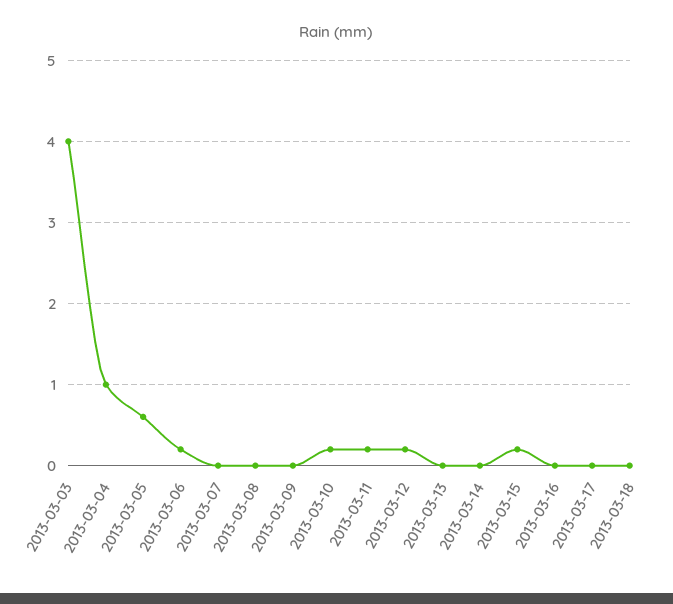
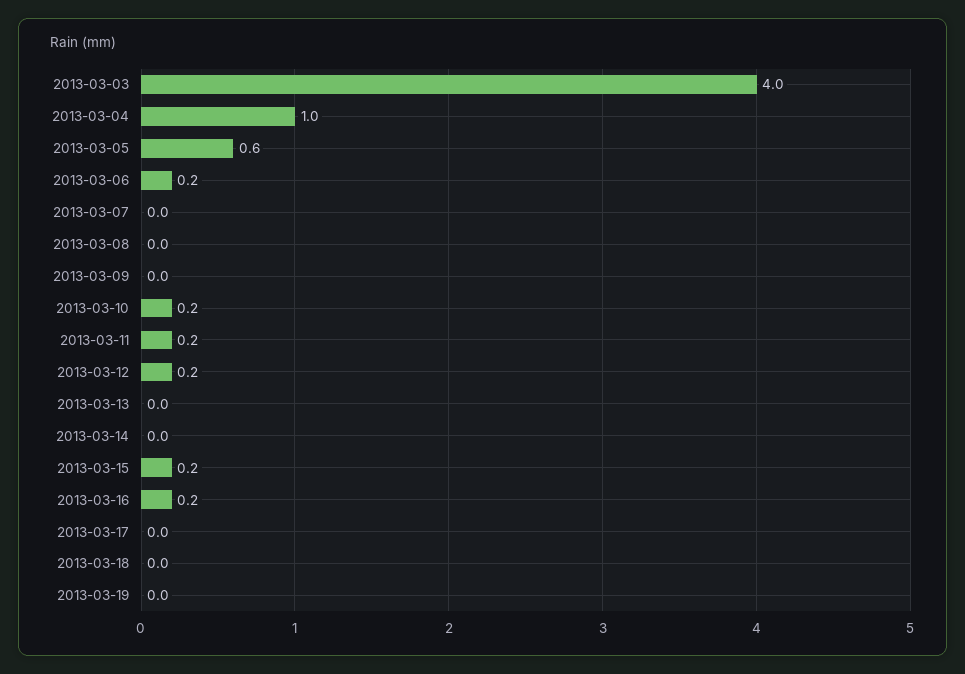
2013-03-16: 0 -> 0.2
2013-03-19: none -> 0

